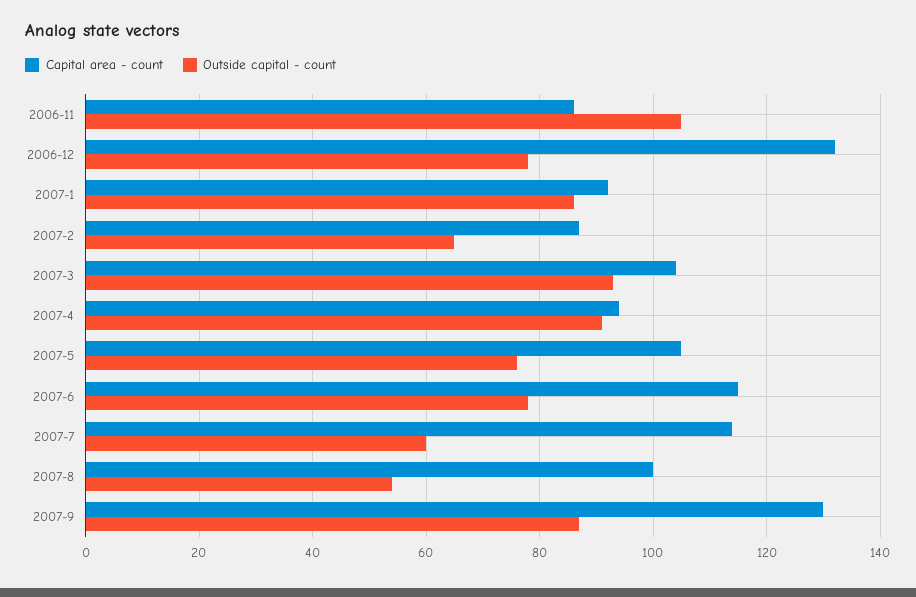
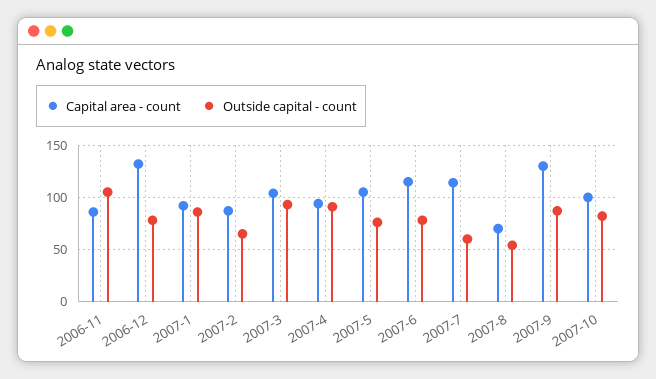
Capital area - count, 2007-8: 100 -> 70
Capital area - count, 2007-10: none -> 100
Outside capital - count, 2007-10: none -> 80

